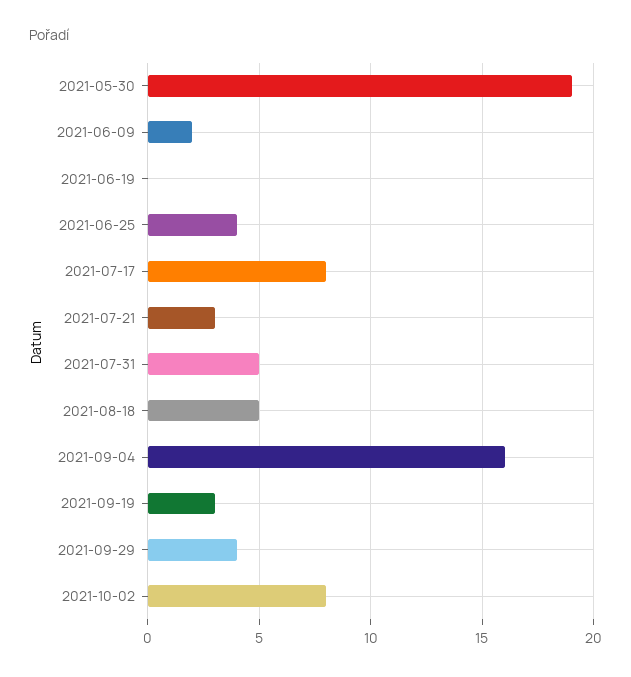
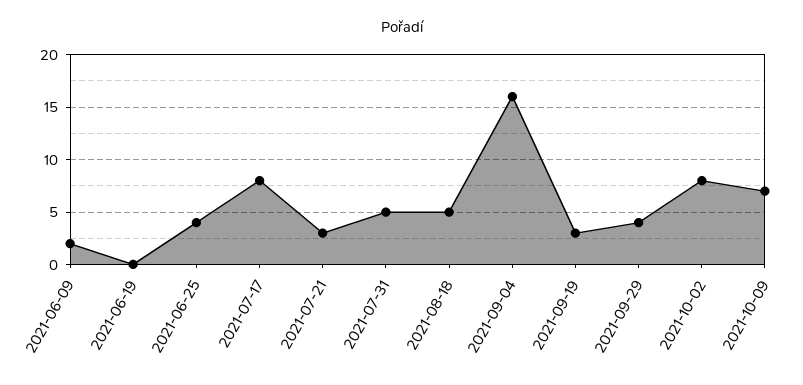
2021-05-30: 19 -> none
2021-10-09: none -> 7

